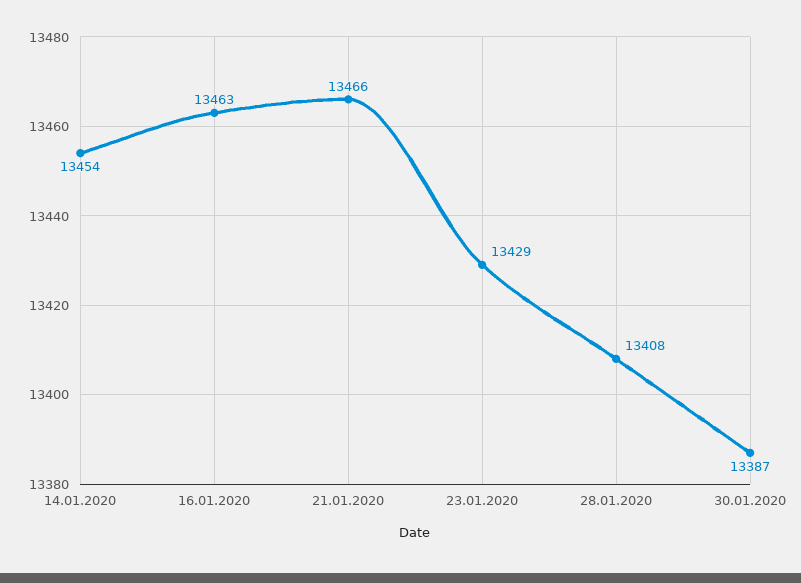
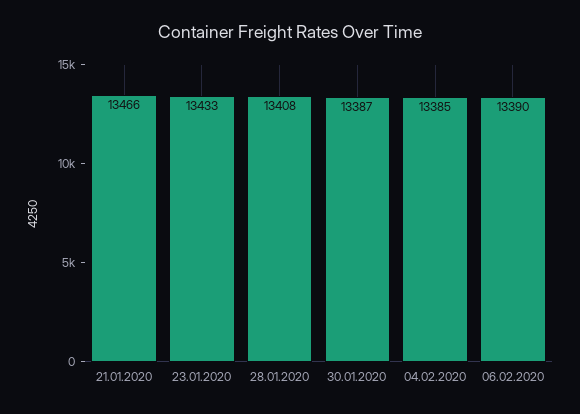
14.01.2020: 13454 -> none
16.01.2020: 13463 -> none
23.01.2020: 13429 -> 13433
04.02.2020: none -> 13385
06.02.2020: none -> 13390

